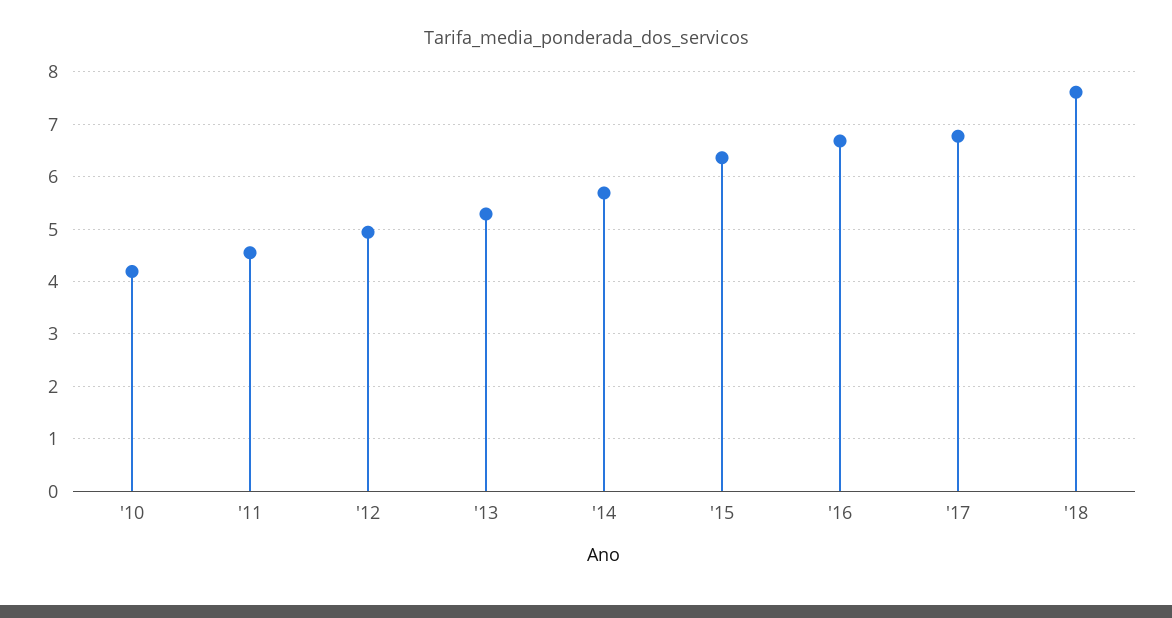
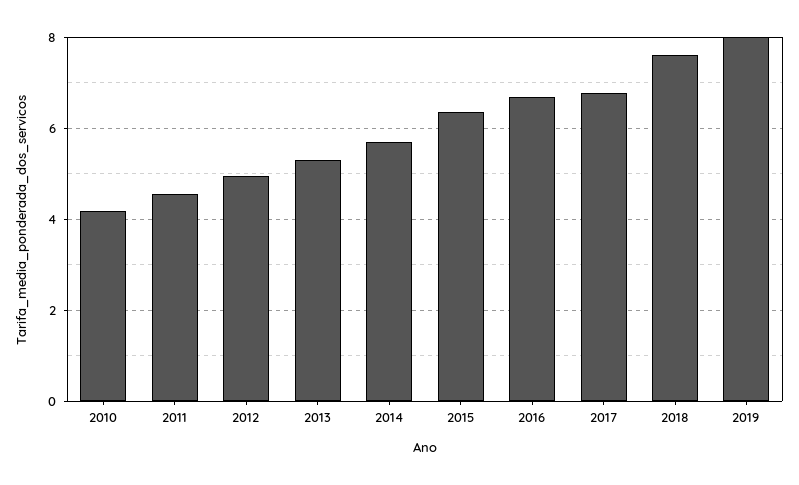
2019: none -> 8

